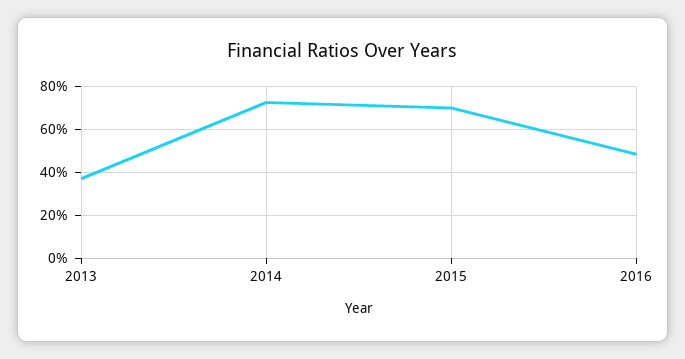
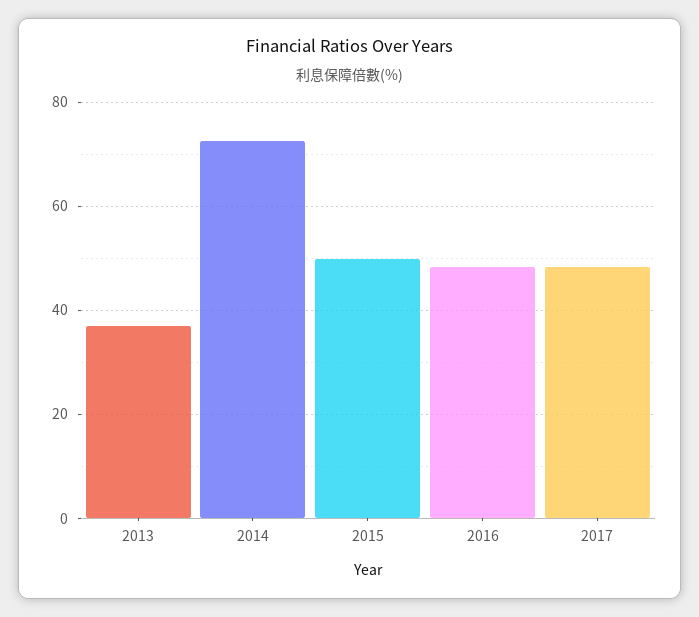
2015: 70 -> 50
2017: none -> 48

